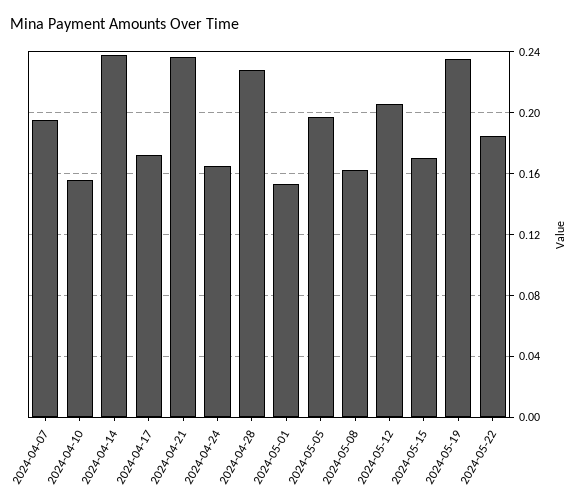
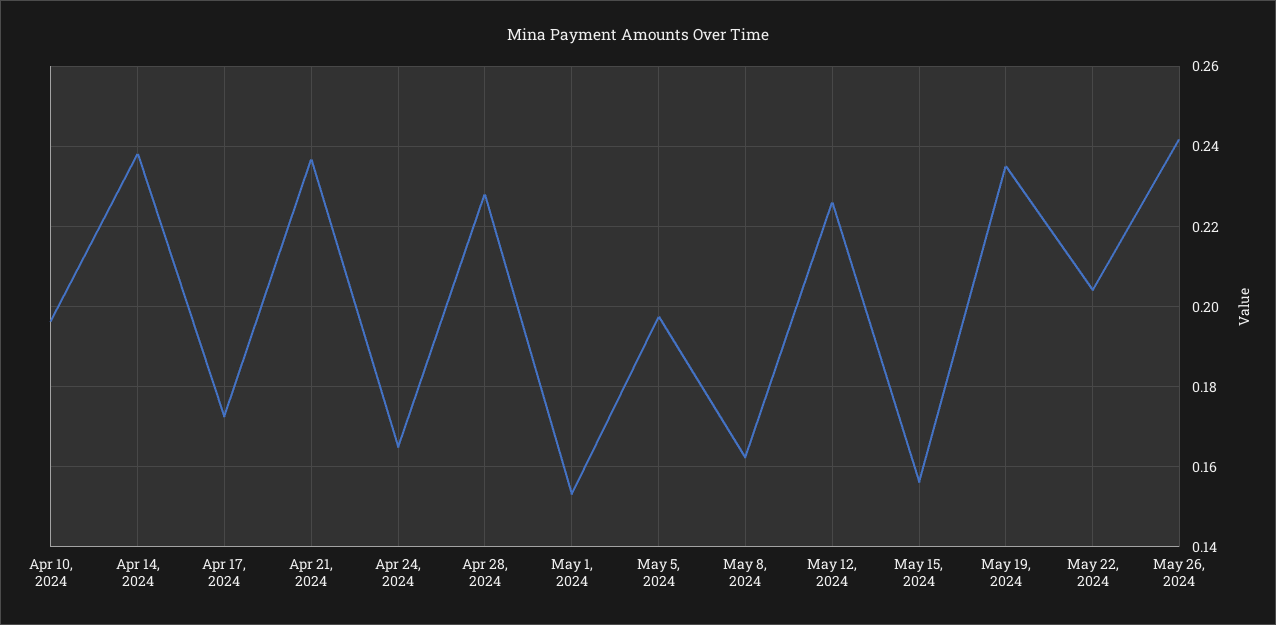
2024-04-07: 0.195 -> none
2024-04-10: 0.155 -> 0.196
2024-05-12: 0.205 -> 0.226
2024-05-15: 0.17 -> 0.156
2024-05-22: 0.185 -> 0.204
May 26, 2024: none -> 0.242

